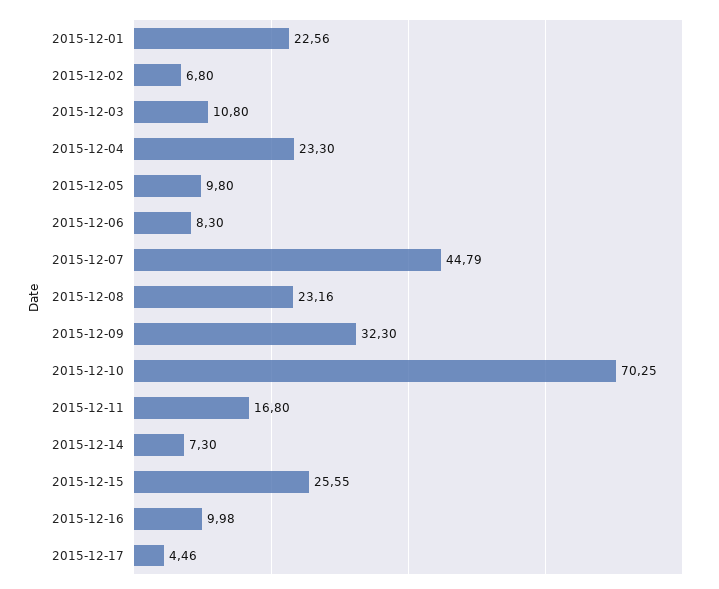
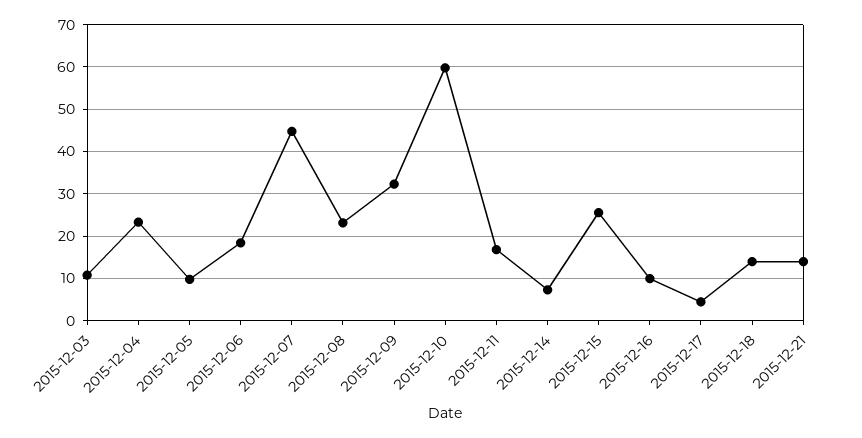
2015-12-01: 22.56 -> none
2015-12-02: 6.8 -> none
2015-12-06: 8.3 -> 18
2015-12-10: 70.25 -> 60
2015-12-18: none -> 14
2015-12-21: none -> 14

